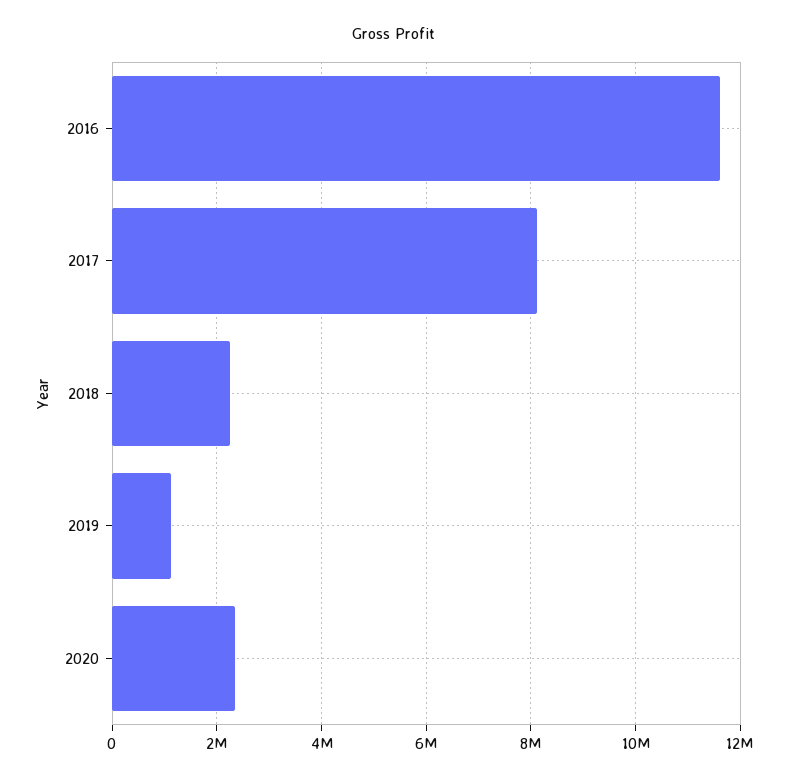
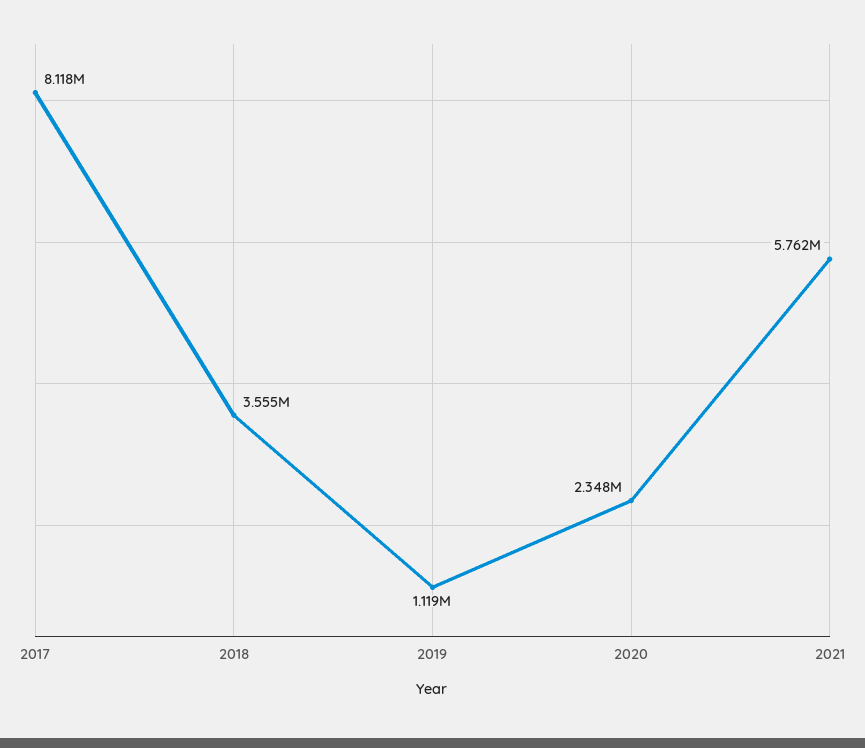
2016: 11600000 -> none
2018: 2200000 -> 3555000
2021: none -> 5762000

